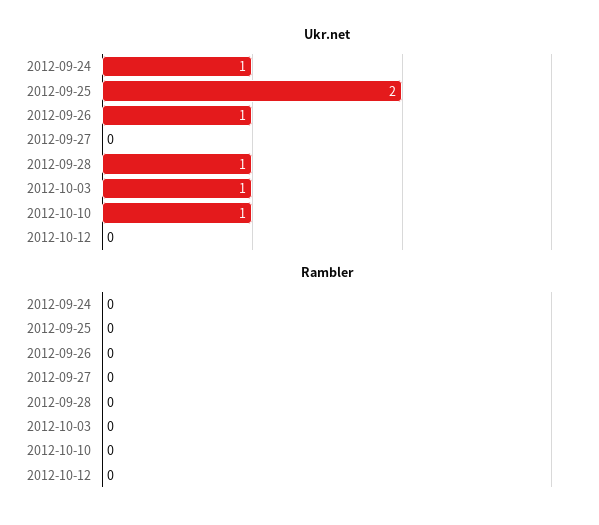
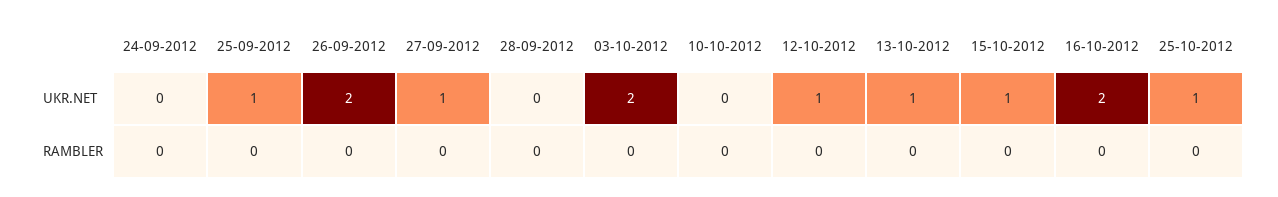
Ukr.net, 2012-09-24: 1 -> 0
Ukr.net, 2012-09-25: 2 -> 1
Ukr.net, 2012-09-26: 1 -> 2
Ukr.net, 2012-09-27: 0 -> 1
Ukr.net, 2012-09-28: 1 -> 0
Ukr.net, 2012-10-03: 1 -> 2
Ukr.net, 2012-10-10: 1 -> 0
Ukr.net, 2012-10-12: 0 -> 1
Ukr.net, 13-10-2012: none -> 1
Ukr.net, 15-10-2012: none -> 1
Ukr.net, 16-10-2012: none -> 2
Ukr.net, 25-10-2012: none -> 1
Rambler, 13-10-2012: none -> 0
Rambler, 15-10-2012: none -> 0
Rambler, 16-10-2012: none -> 0
Rambler, 25-10-2012: none -> 0

